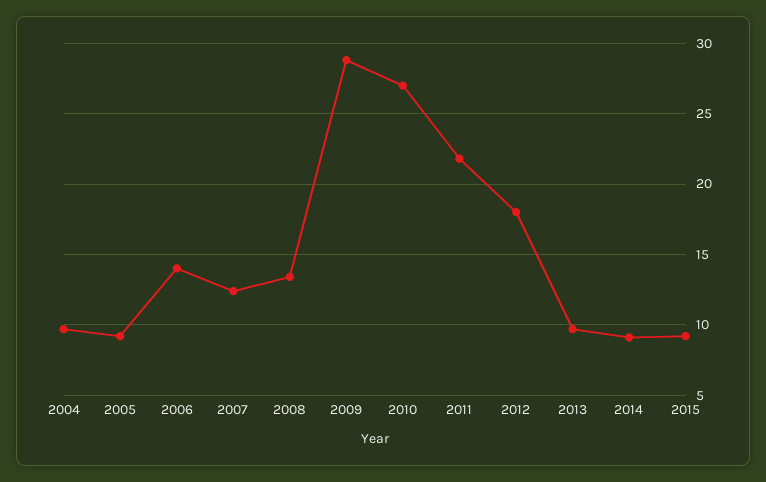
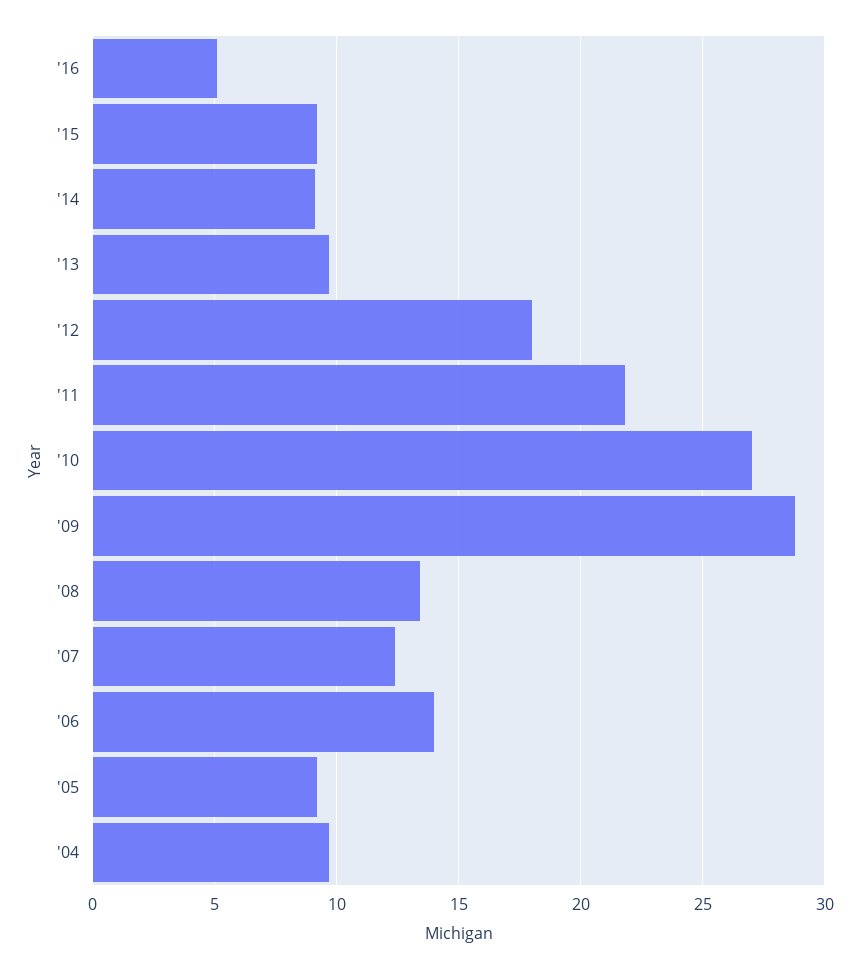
'16: none -> 5

